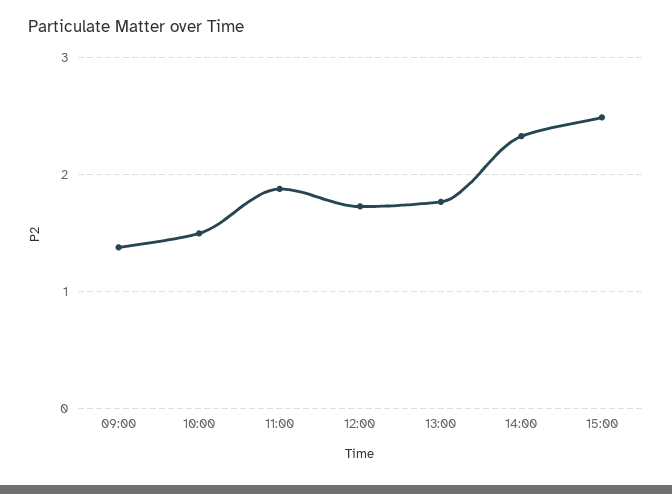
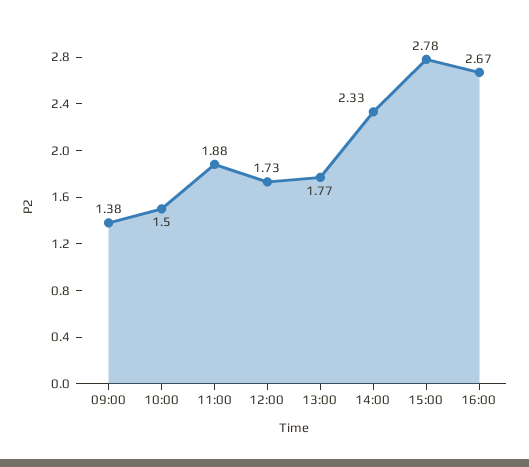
15:00: 2.5 -> 2.78
16:00: none -> 2.67

